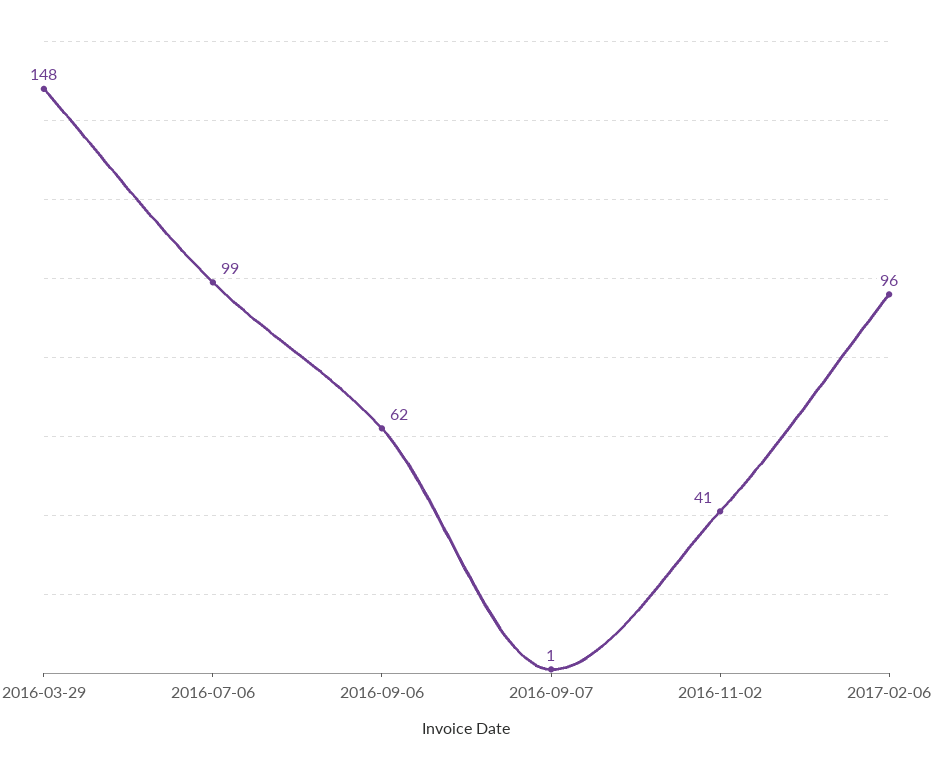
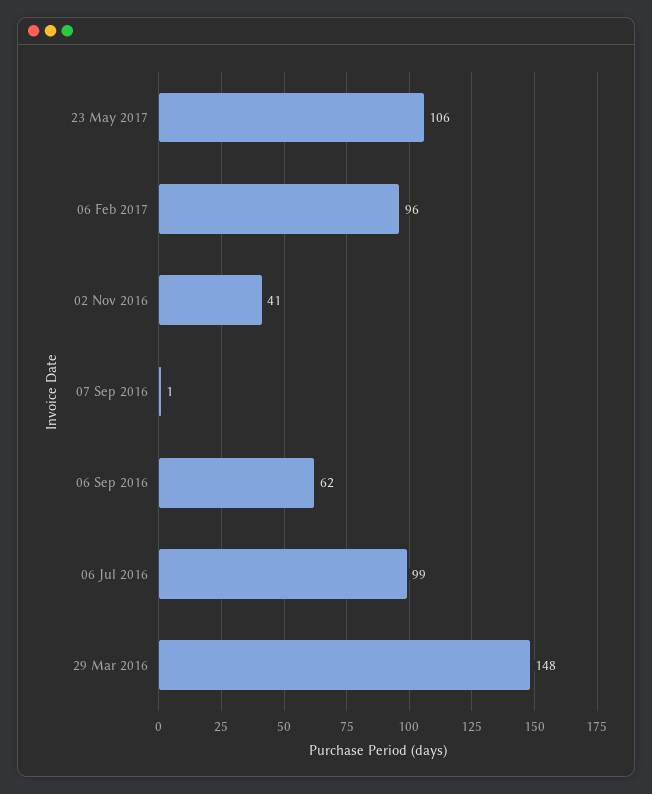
23 May 2017: none -> 106

